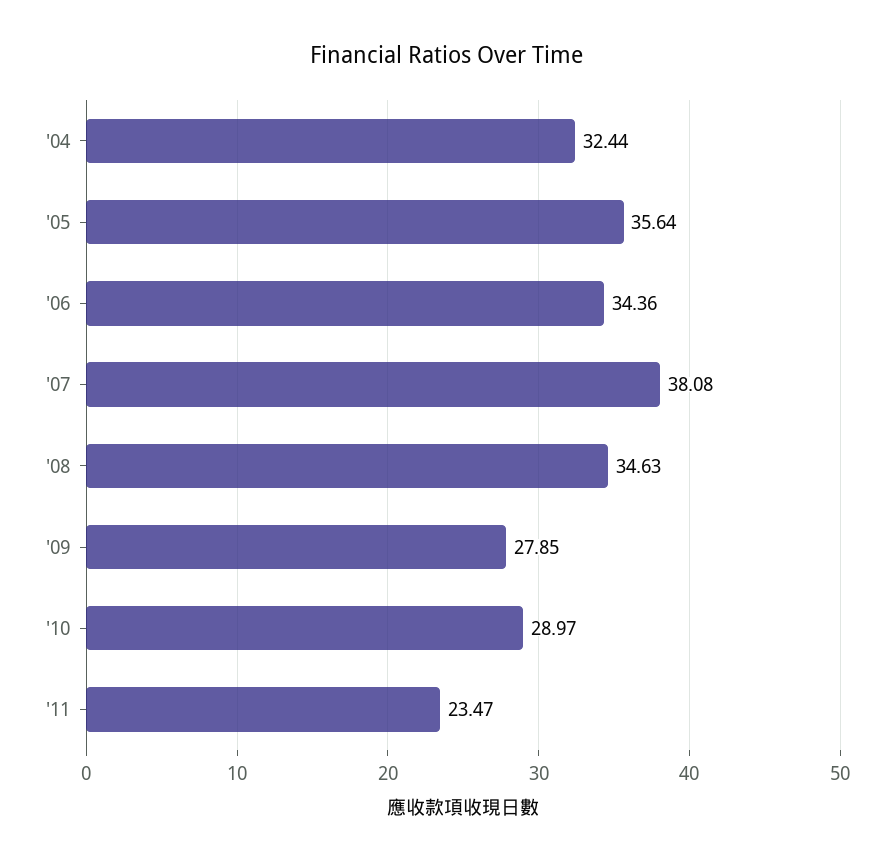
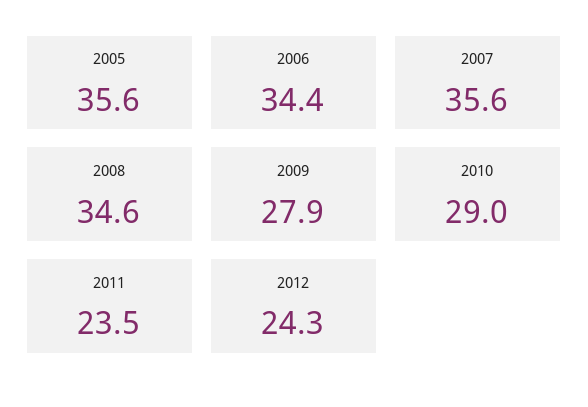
'04: 32.44 -> none
'07: 38.08 -> 35.6
2012: none -> 24.3

